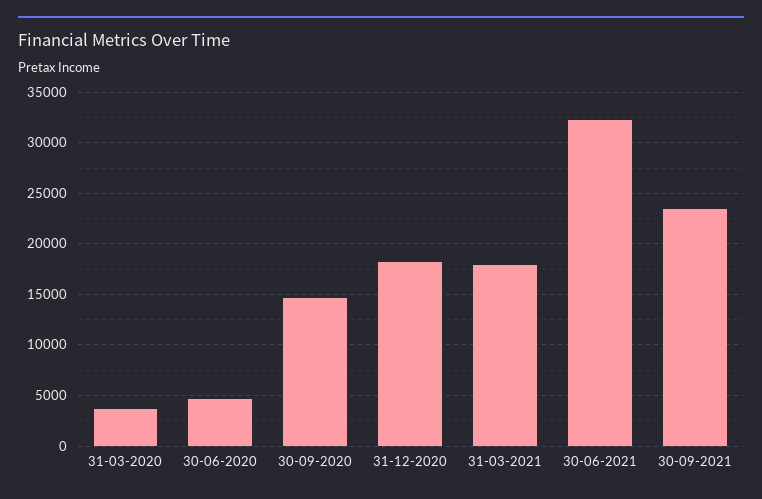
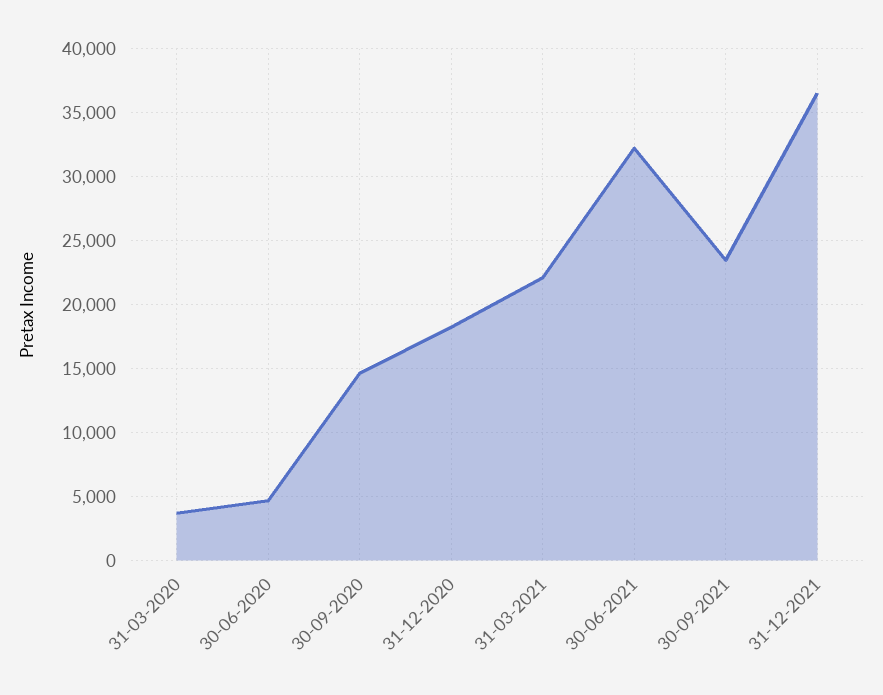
31-03-2021: 18000 -> 22000
31-12-2021: none -> 36500

